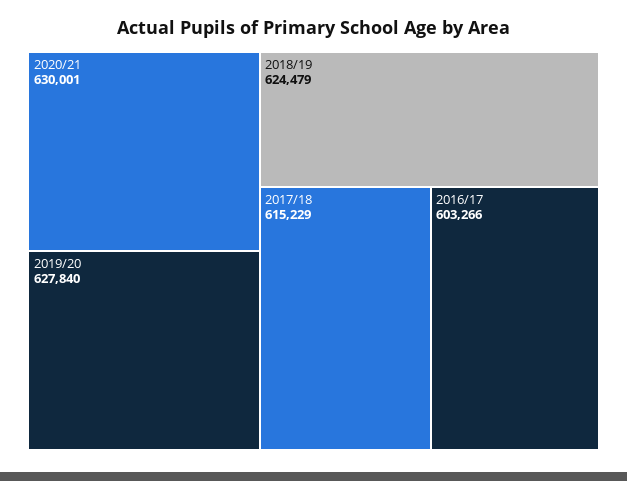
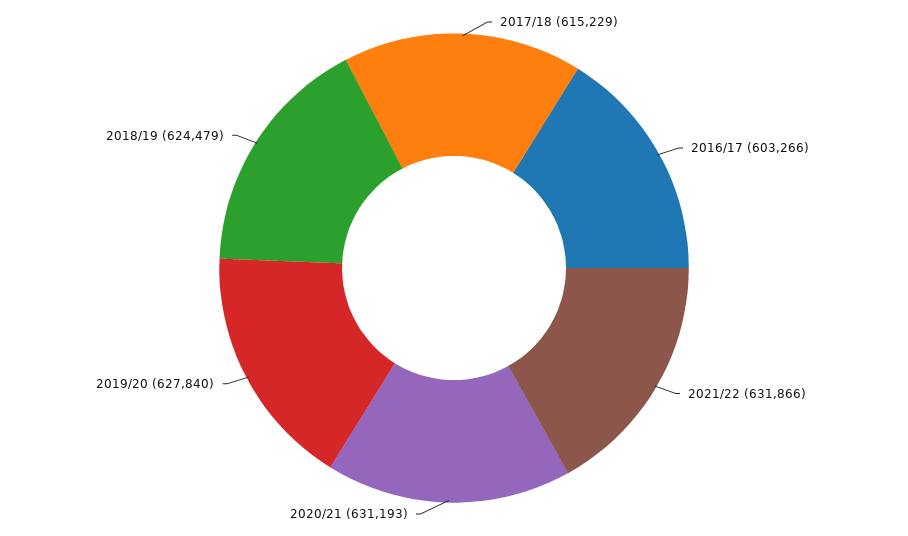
2020/21: 630001 -> 631193
2021/22: none -> 631866

